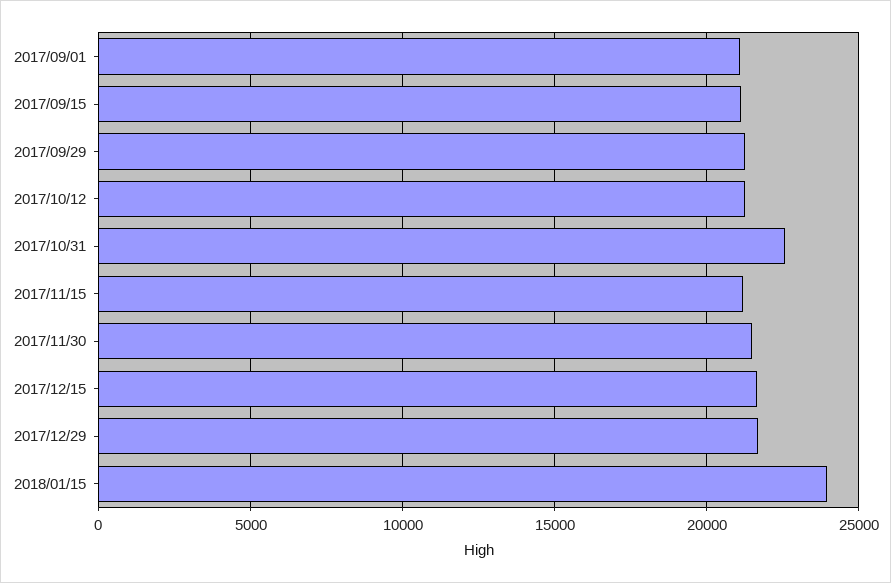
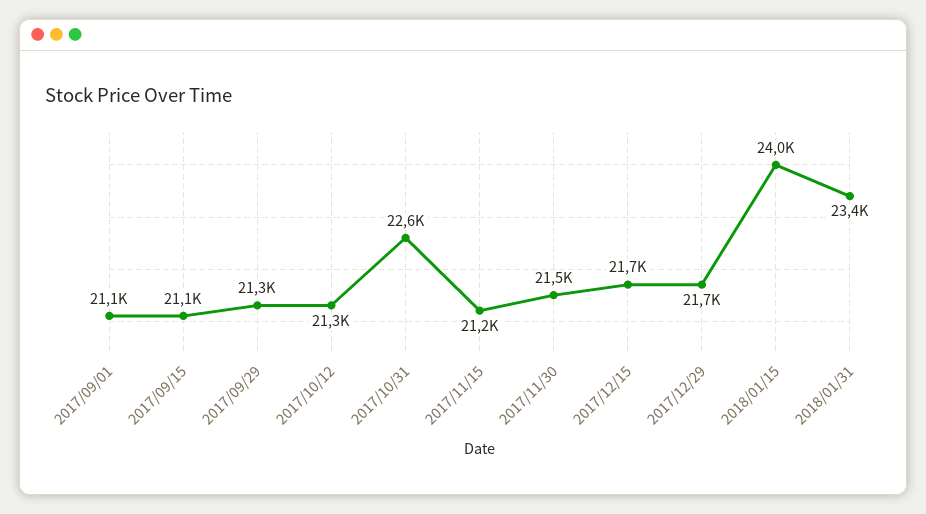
2018/01/31: none -> 23400

